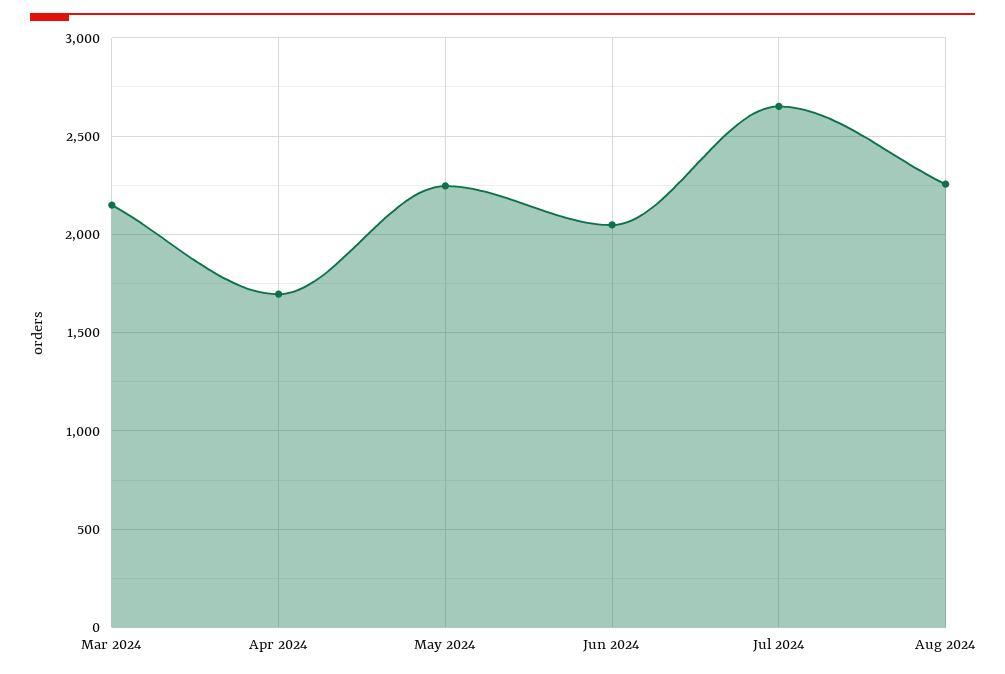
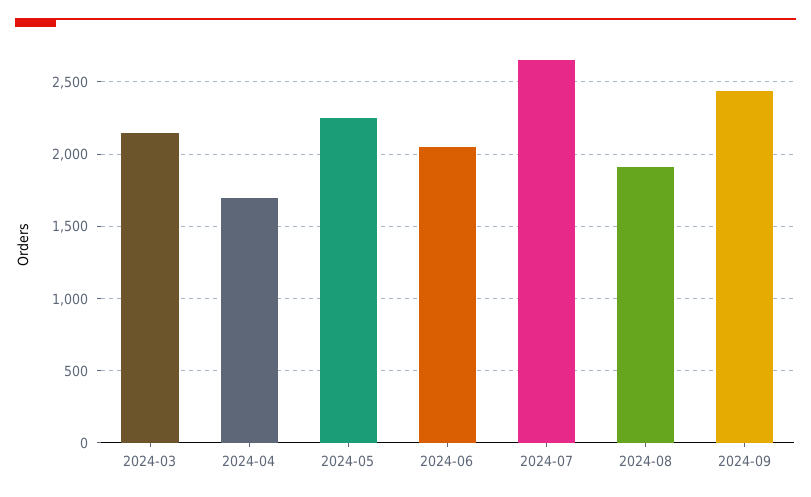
Aug 2024: 2250 -> 1900
2024-09: none -> 2450

